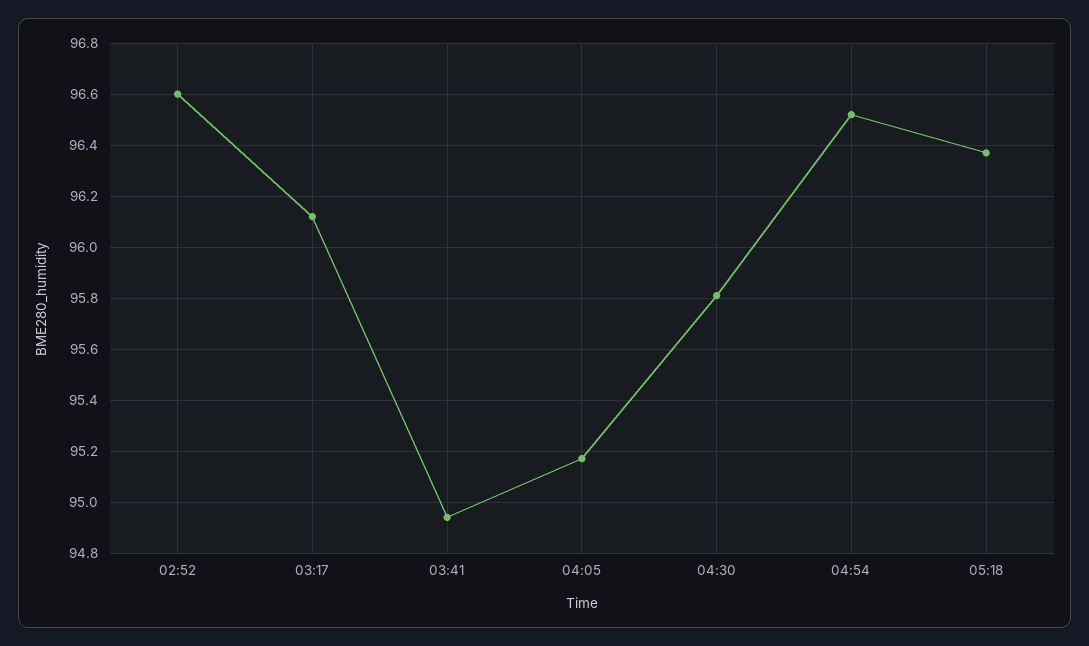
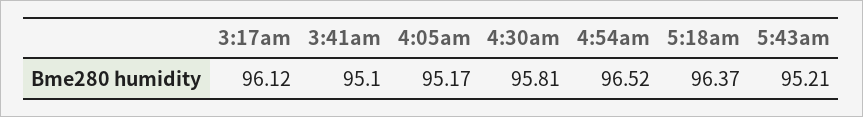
02:52: 96.6 -> none
03:41: 94.95 -> 95.1
5:43am: none -> 95.21

